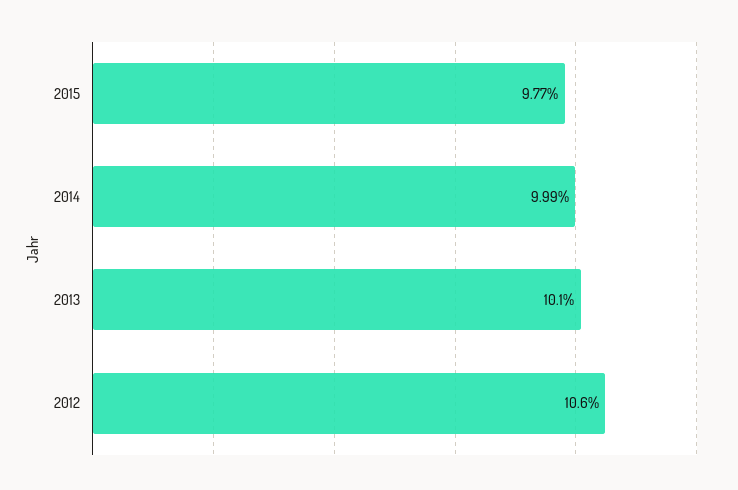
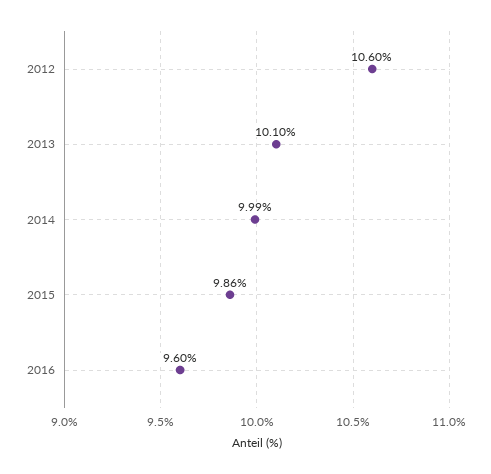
2015: 9.77 -> 9.86
2016: none -> 9.6

